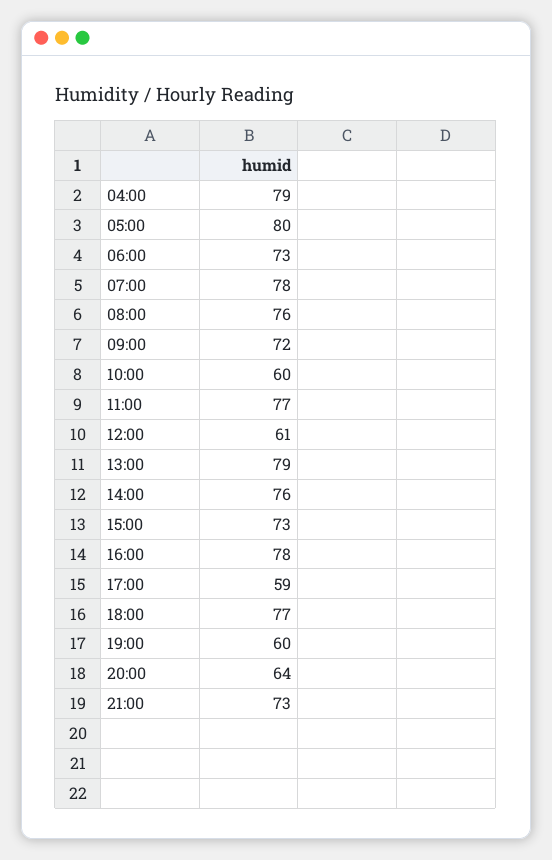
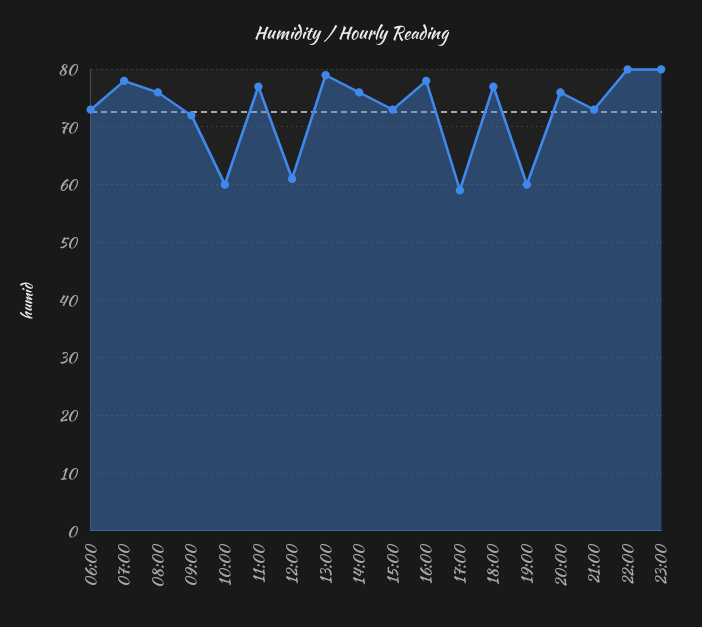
04:00: 79 -> none
05:00: 80 -> none
20:00: 64 -> 75
22:00: none -> 80
23:00: none -> 80

